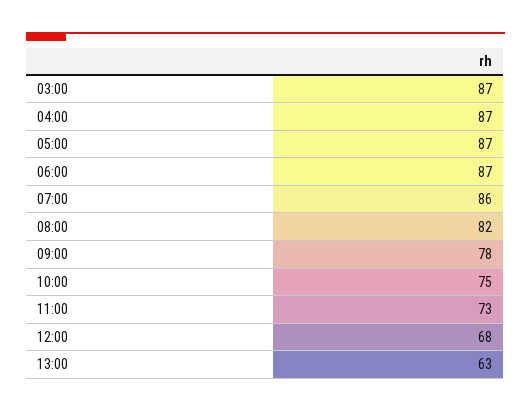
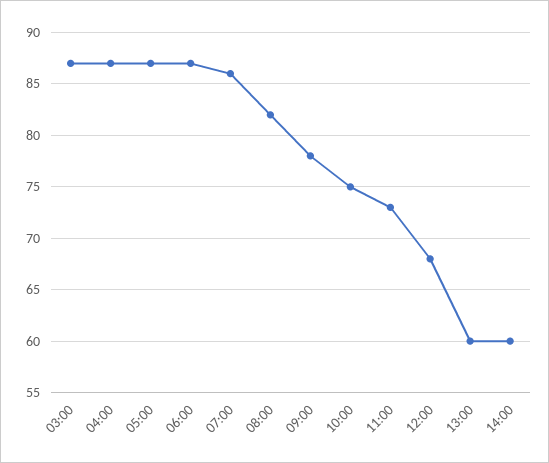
13:00: 63 -> 60
14:00: none -> 60

